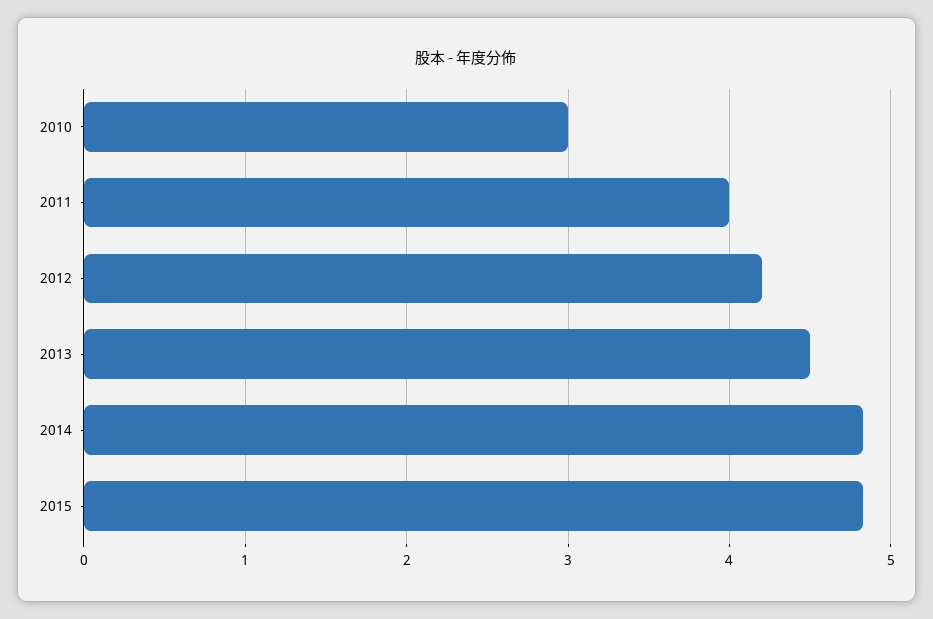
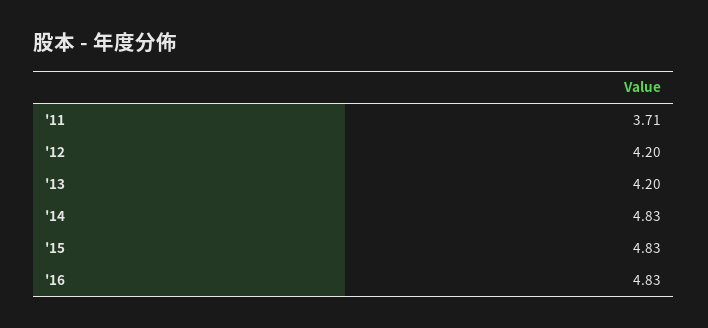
2010: 3 -> none
2011: 4 -> 3.71
2013: 4.5 -> 4.2
'16: none -> 4.83

